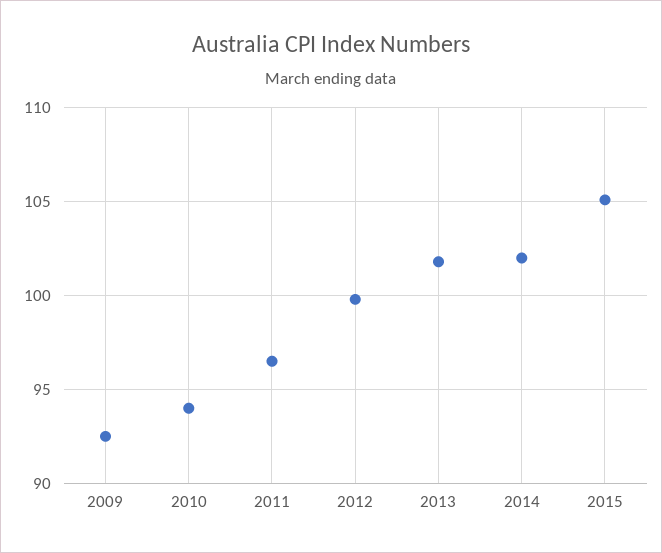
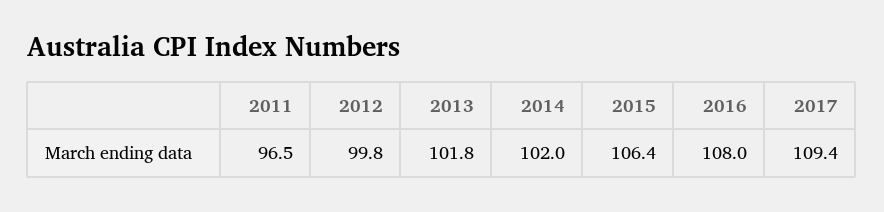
2009: 92.5 -> none
2010: 94 -> none
2015: 105 -> 106.4
2016: none -> 108
2017: none -> 109.4

